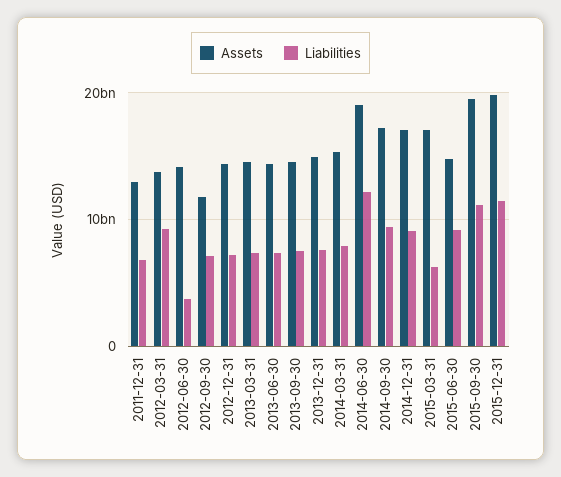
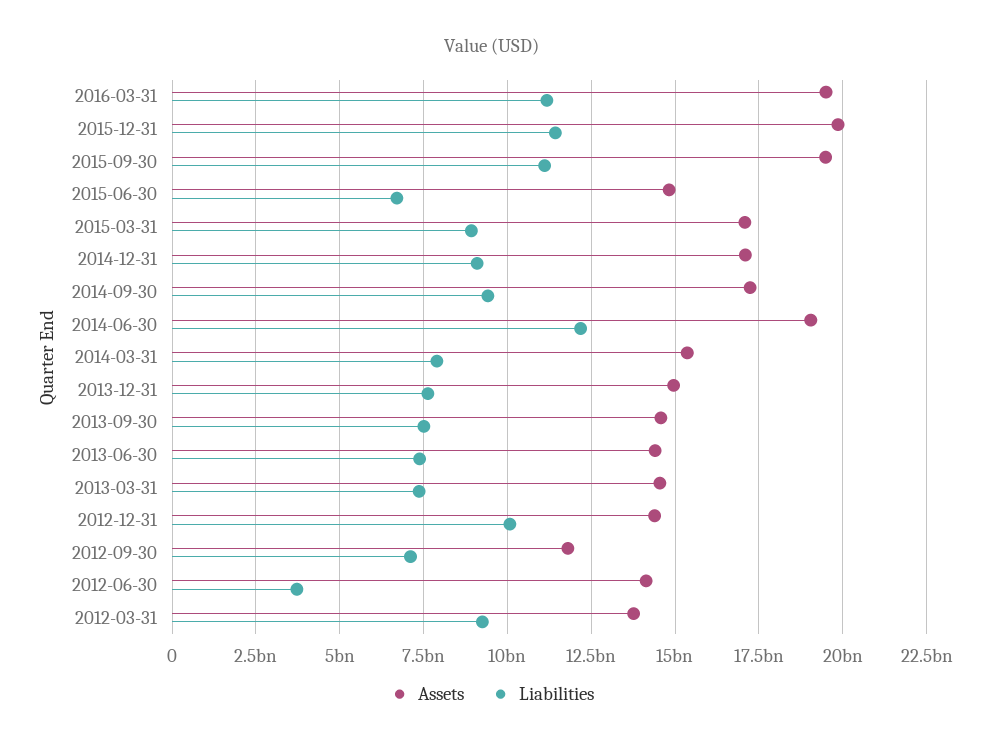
Assets, 2011-12-31: 13000000000 -> none
Liabilities, 2011-12-31: 7000000000 -> none
Liabilities, 2012-12-31: 7000000000 -> 10000000000
Liabilities, 2015-03-31: 6000000000 -> 9000000000
Liabilities, 2015-06-30: 9000000000 -> 6750000000
Assets, 2016-03-31: none -> 19500000000
Liabilities, 2016-03-31: none -> 11250000000

